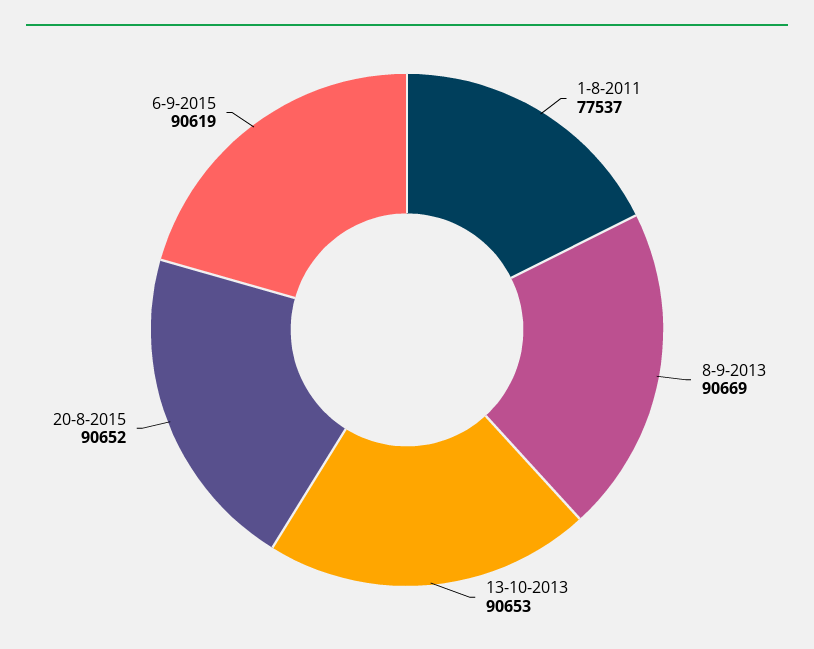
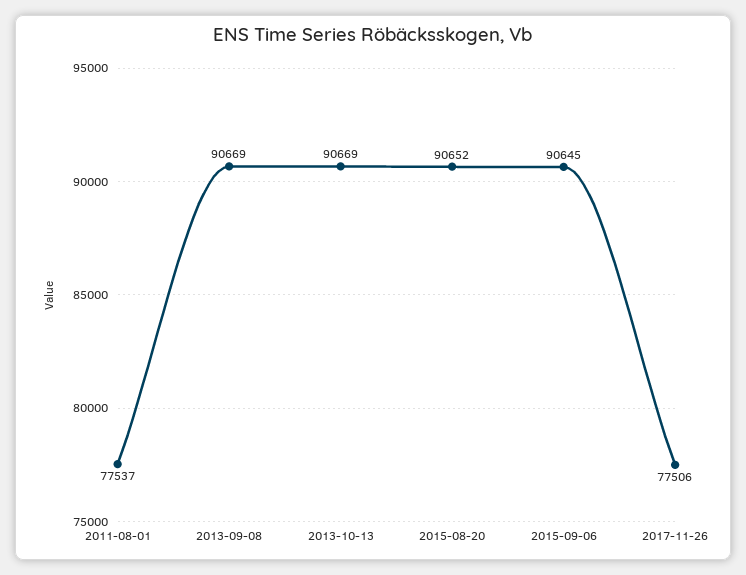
13-10-2013: 90653 -> 90669
6-9-2015: 90619 -> 90645
2017-11-26: none -> 77506

